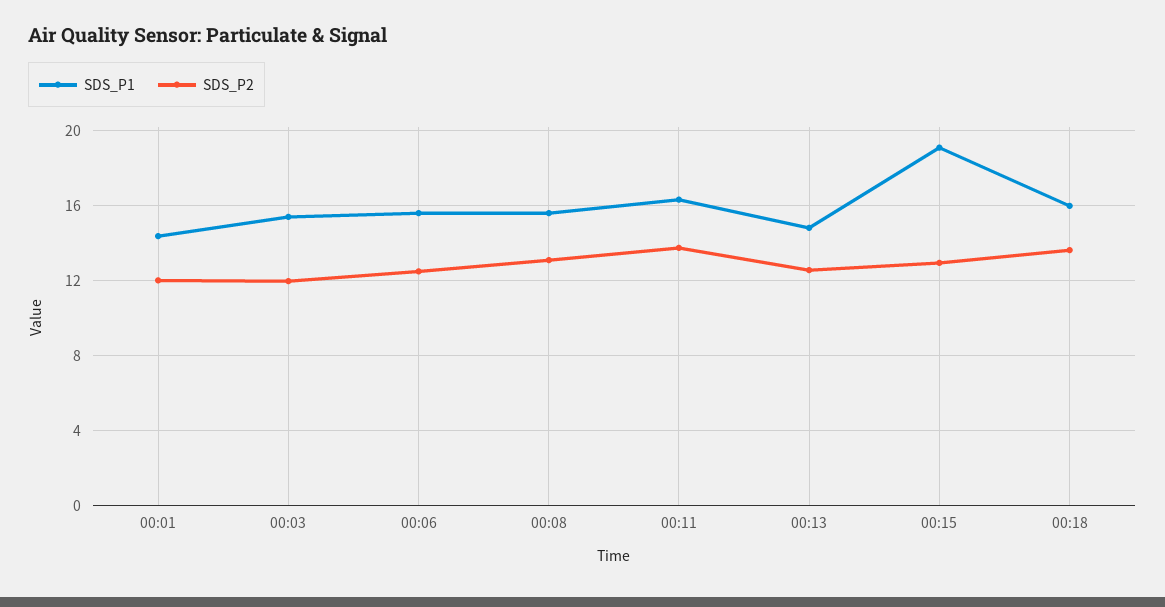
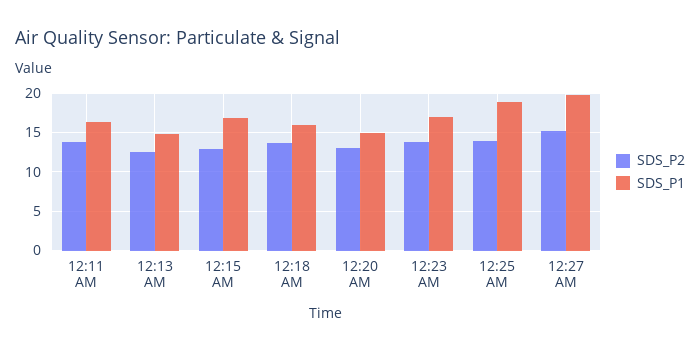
SDS_P1, 00:01: 14.5 -> none
SDS_P2, 00:01: 12 -> none
SDS_P1, 00:03: 15.5 -> none
SDS_P2, 00:03: 12 -> none
SDS_P1, 00:06: 15.5 -> none
SDS_P2, 00:06: 12.5 -> none
SDS_P1, 00:08: 15.5 -> none
SDS_P2, 00:08: 13 -> none
SDS_P1, 00:15: 19 -> 17
SDS_P2, 12:20 AM: none -> 13
SDS_P1, 12:20 AM: none -> 15
SDS_P2, 12:23 AM: none -> 14
SDS_P1, 12:23 AM: none -> 17
SDS_P2, 12:25 AM: none -> 14
SDS_P1, 12:25 AM: none -> 19
SDS_P2, 12:27 AM: none -> 15
SDS_P1, 12:27 AM: none -> 20

